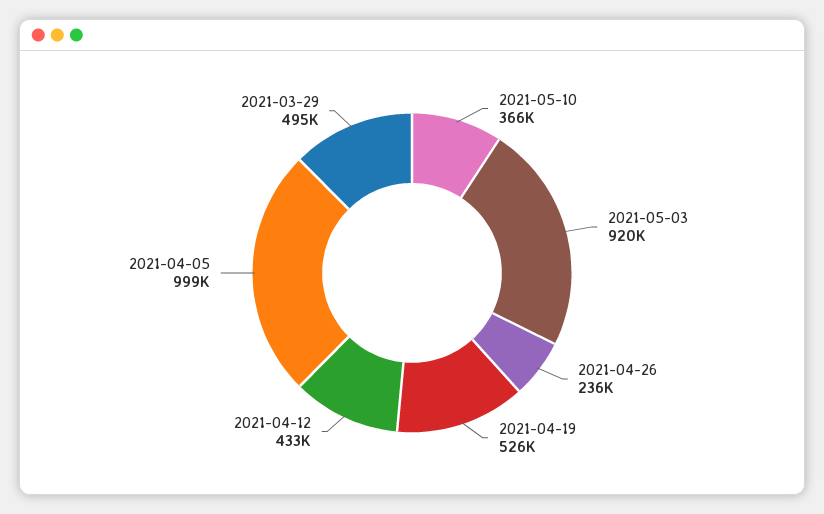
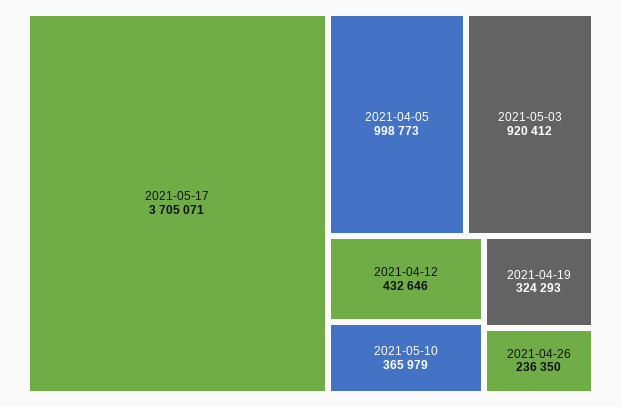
2021-04-19: 526000 -> 324293
2021-03-29: 495000 -> none
2021-05-17: none -> 3705071

